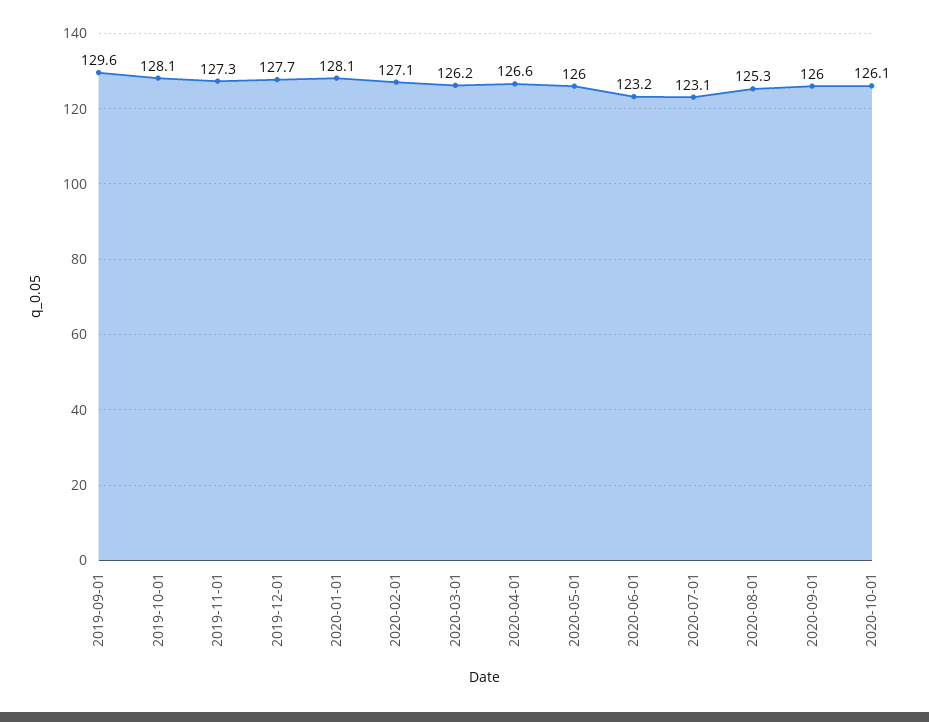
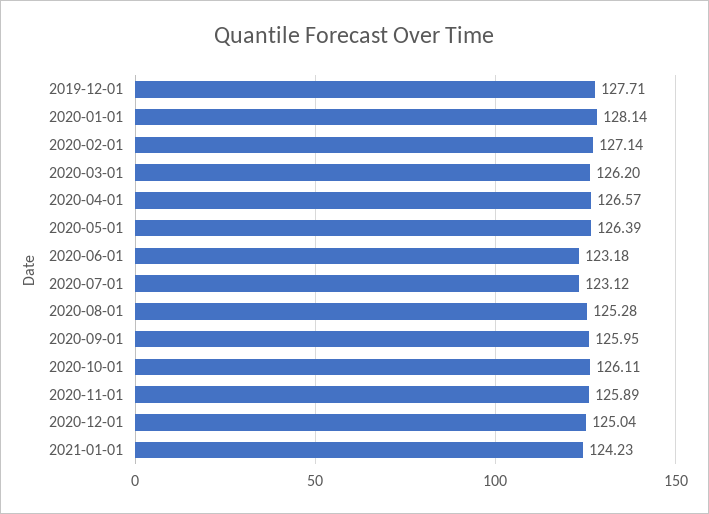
2019-09-01: 129.6 -> none
2019-10-01: 128.1 -> none
2019-11-01: 127.3 -> none
2020-05-01: 126 -> 126.39
2020-11-01: none -> 125.89
2020-12-01: none -> 125.04
2021-01-01: none -> 124.23

